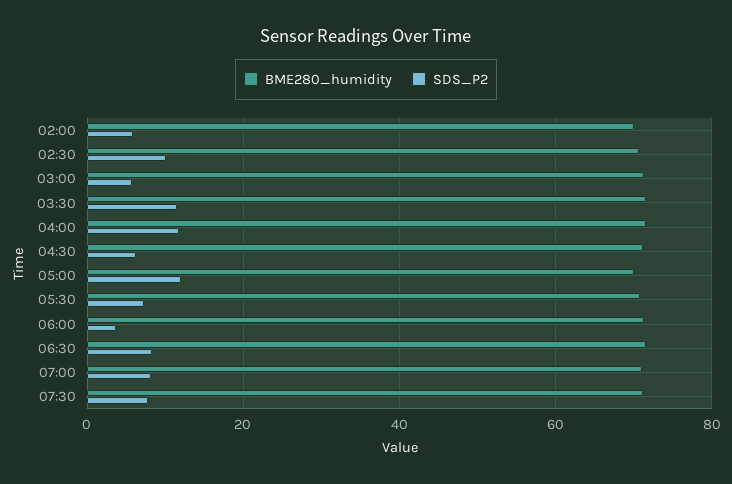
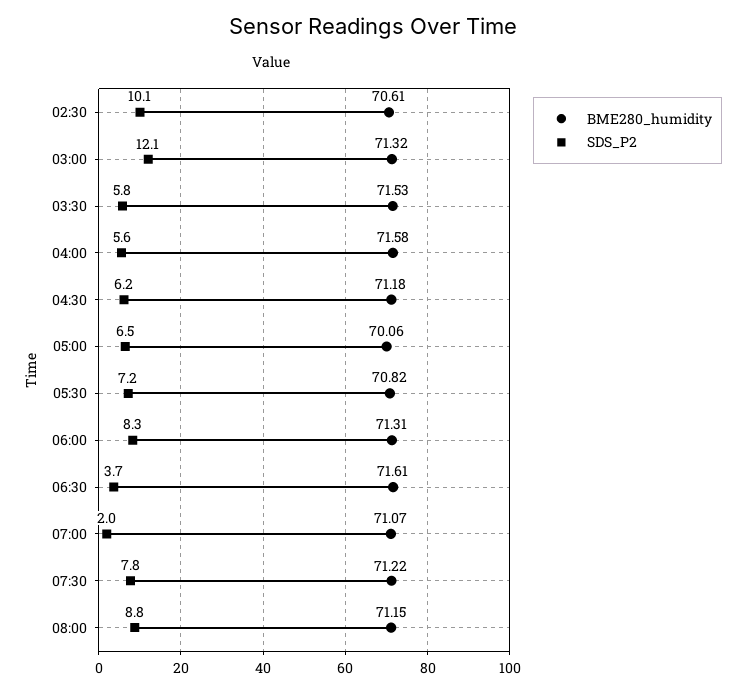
BME280_humidity, 02:00: 70 -> none
SDS_P2, 02:00: 6 -> none
SDS_P2, 03:00: 6 -> 12.1
SDS_P2, 03:30: 12 -> 5.8
SDS_P2, 04:00: 12 -> 5.6
SDS_P2, 05:00: 12 -> 6.5
SDS_P2, 06:00: 4 -> 8.3
SDS_P2, 06:30: 8 -> 3.7
SDS_P2, 07:00: 8 -> 2
BME280_humidity, 08:00: none -> 71.15
SDS_P2, 08:00: none -> 8.8

